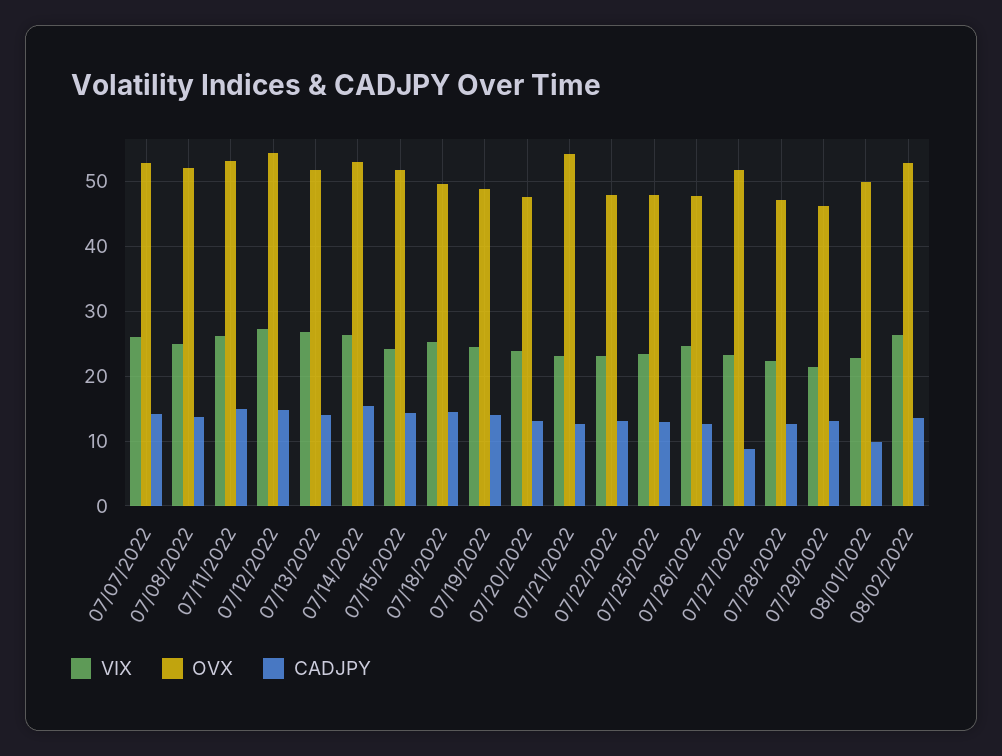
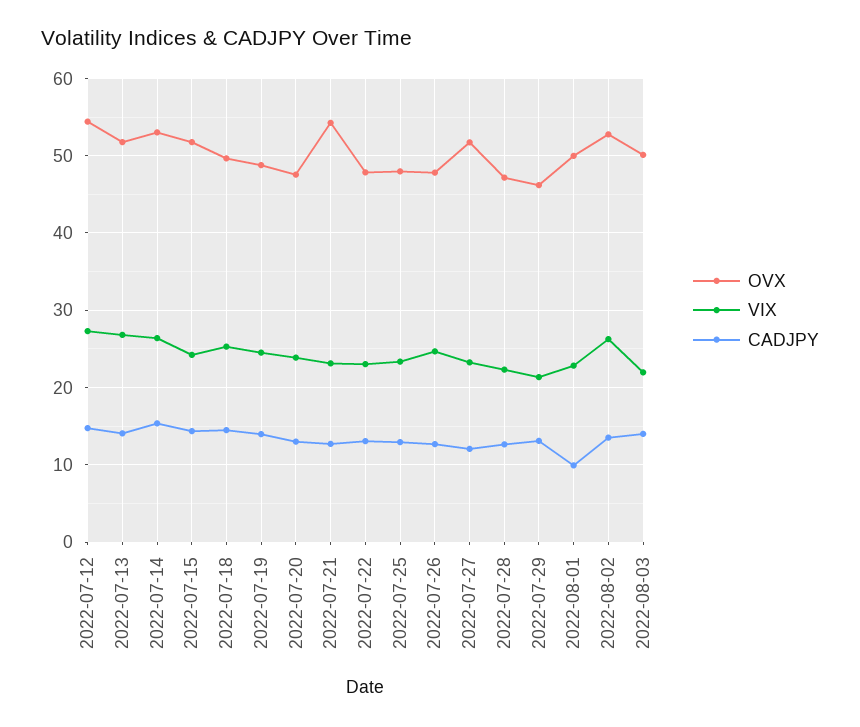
VIX, 07/07/2022: 26 -> none
OVX, 07/07/2022: 53 -> none
CADJPY, 07/07/2022: 14 -> none
VIX, 07/08/2022: 25 -> none
OVX, 07/08/2022: 52 -> none
CADJPY, 07/08/2022: 14 -> none
VIX, 07/11/2022: 26 -> none
OVX, 07/11/2022: 53 -> none
CADJPY, 07/11/2022: 15 -> none
CADJPY, 07/27/2022: 9 -> 12
OVX, 2022-08-03: none -> 50
VIX, 2022-08-03: none -> 22
CADJPY, 2022-08-03: none -> 14

